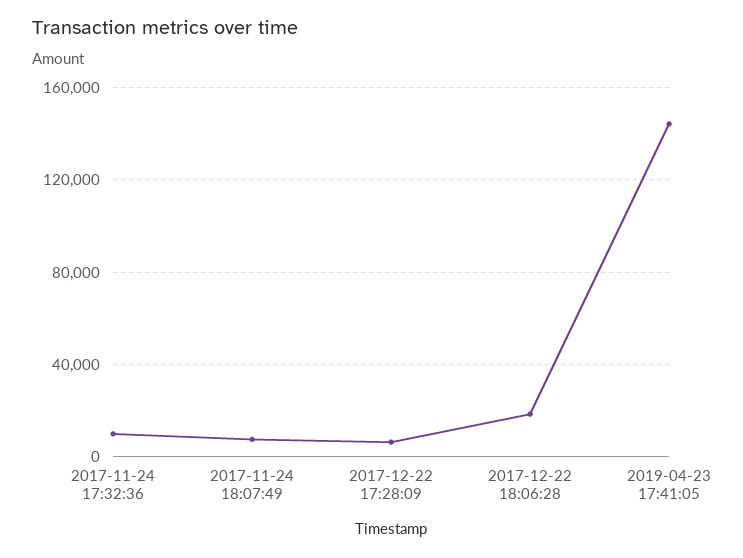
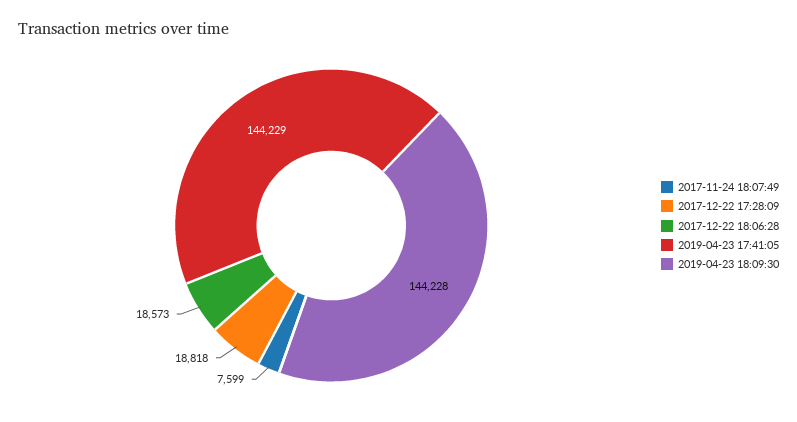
2017-11-24 17:32:36: 10000 -> none
2017-12-22 17:28:09: 5000 -> 18818
2019-04-23 18:09:30: none -> 144228

